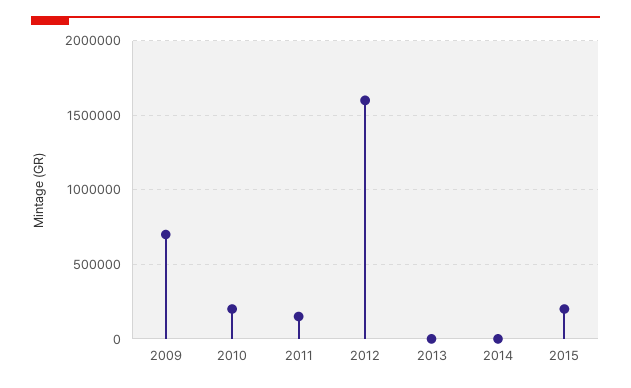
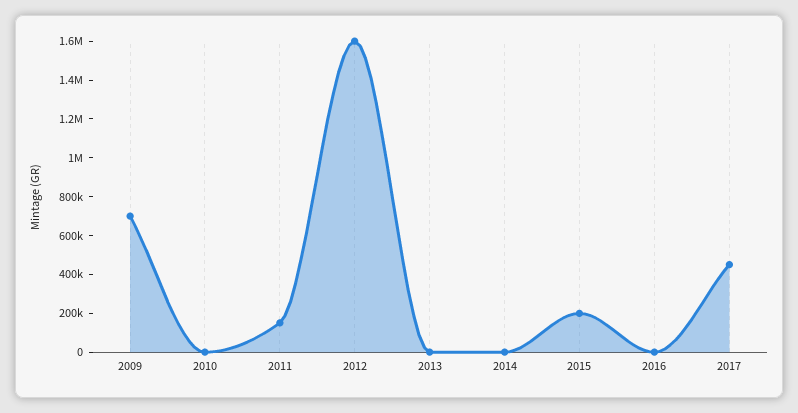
2010: 200000 -> 0
2016: none -> 0
2017: none -> 450000

